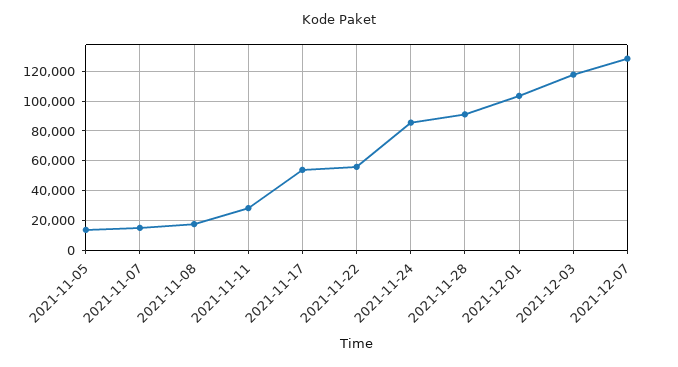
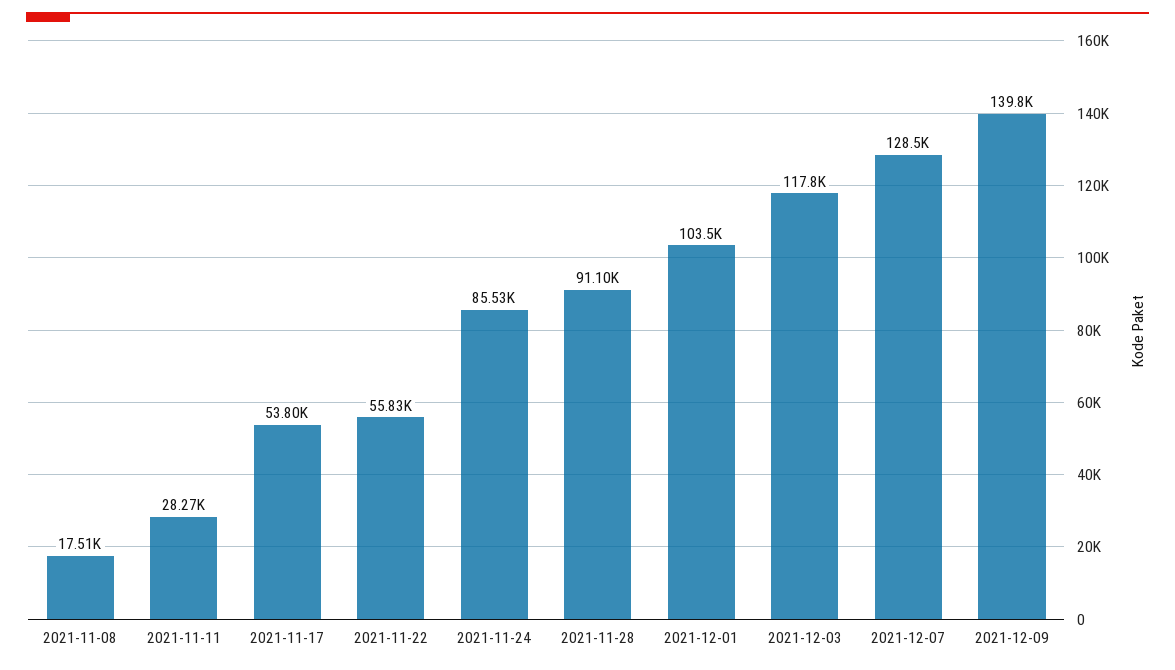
2021-11-05: 15000 -> none
2021-11-07: 15000 -> none
2021-12-09: none -> 139800

